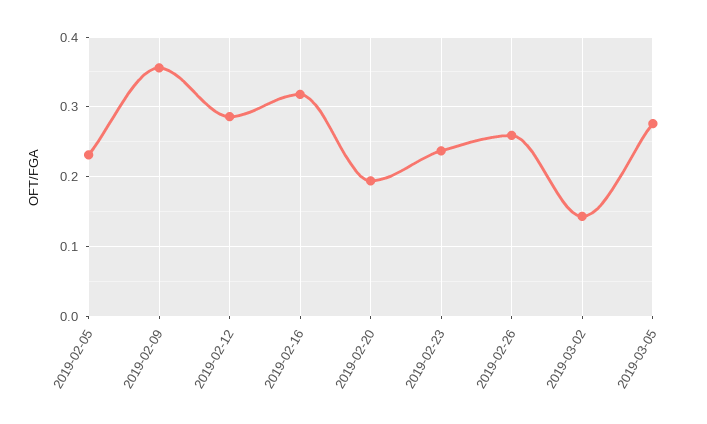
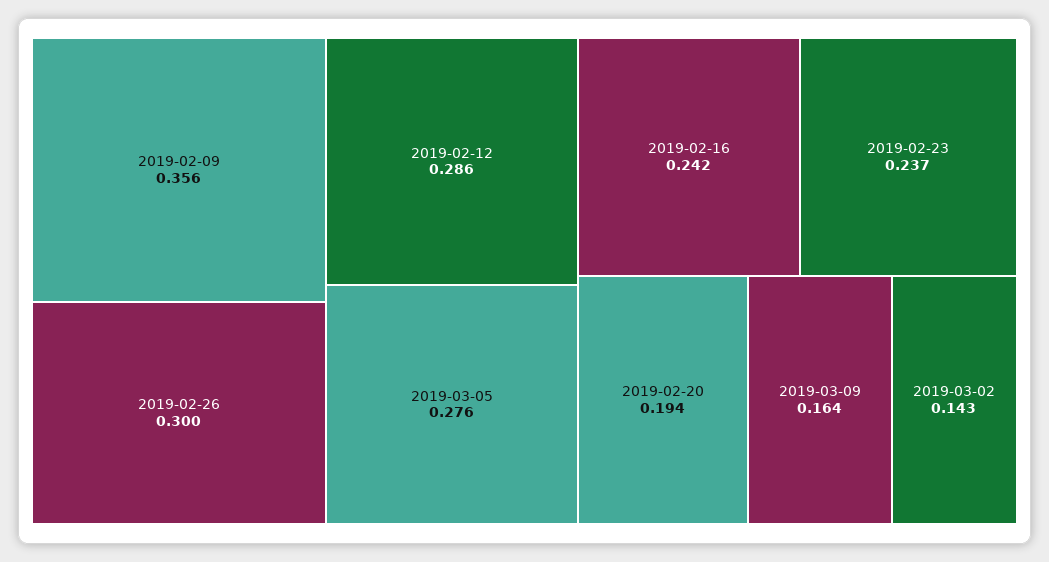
2019-02-05: 0.23 -> none
2019-02-16: 0.32 -> 0.242
2019-02-26: 0.26 -> 0.3
2019-03-09: none -> 0.164

